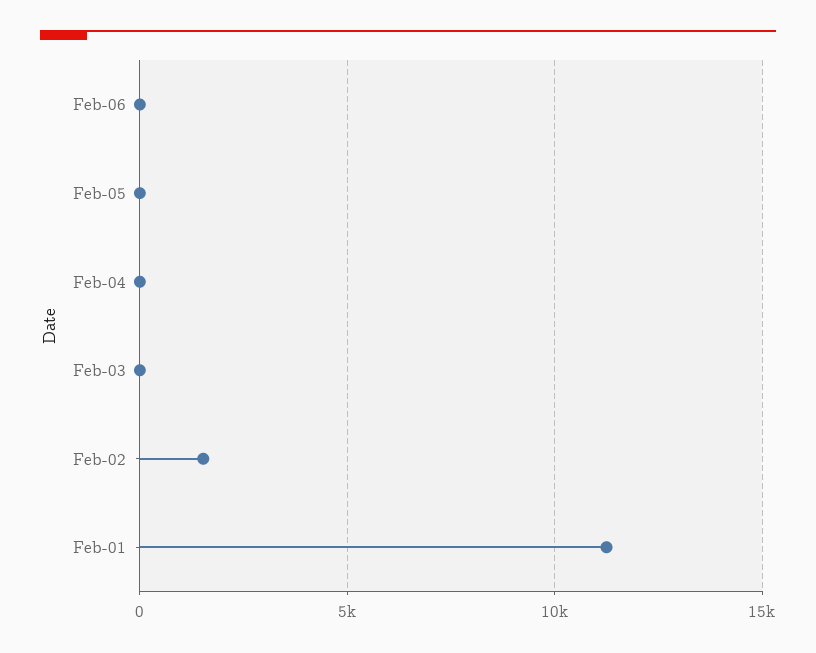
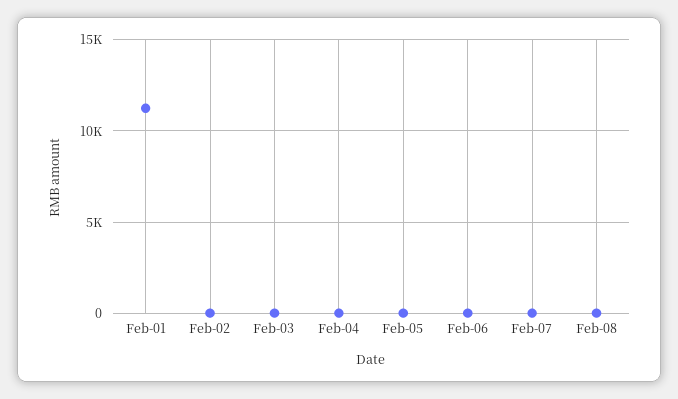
Feb-02: 1500 -> 0
Feb-07: none -> 0
Feb-08: none -> 0

